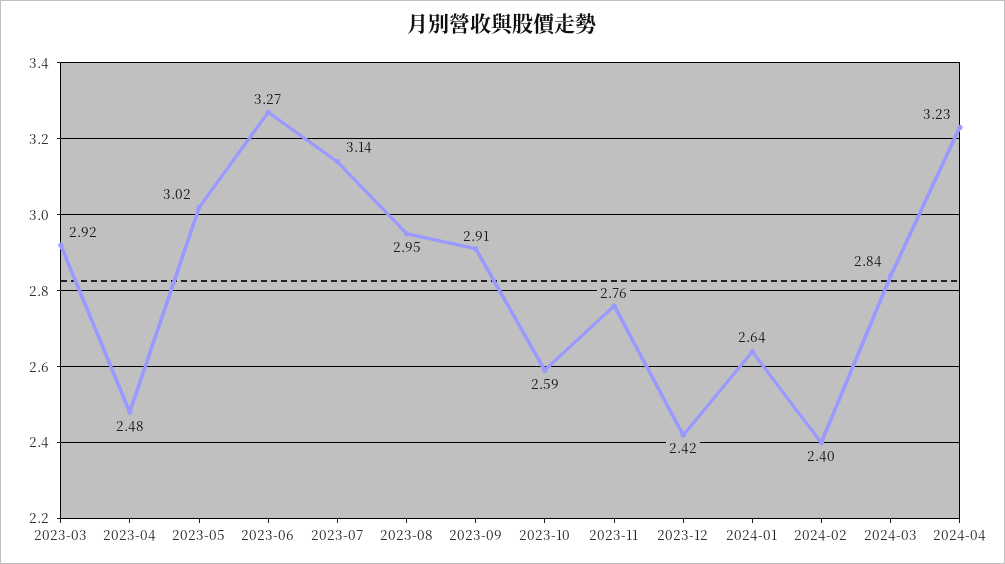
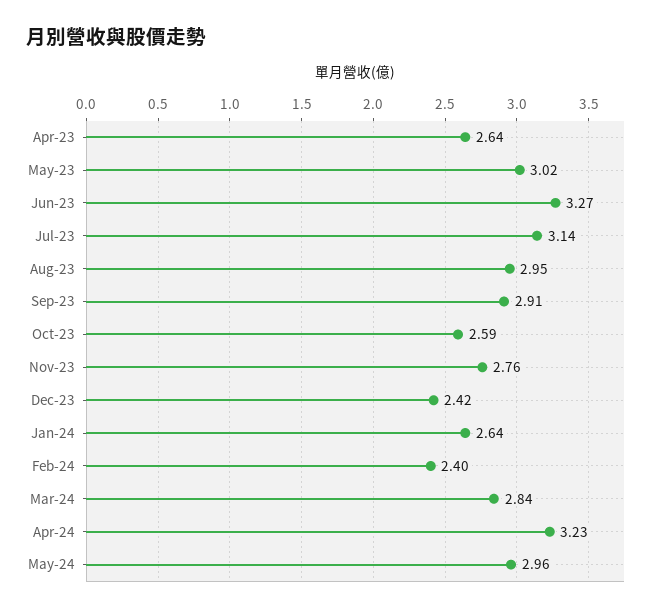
2023-03: 2.92 -> none
2023-04: 2.48 -> 2.64
May-24: none -> 2.96

